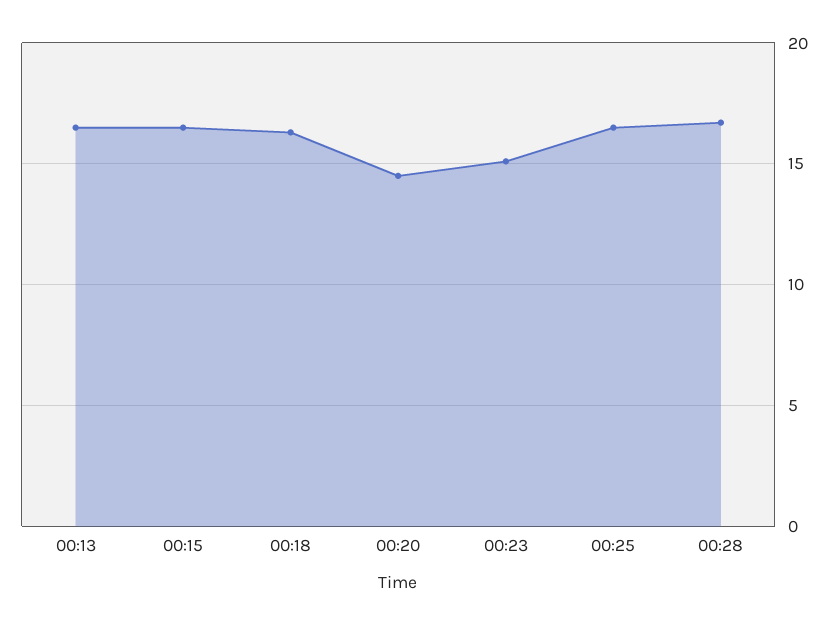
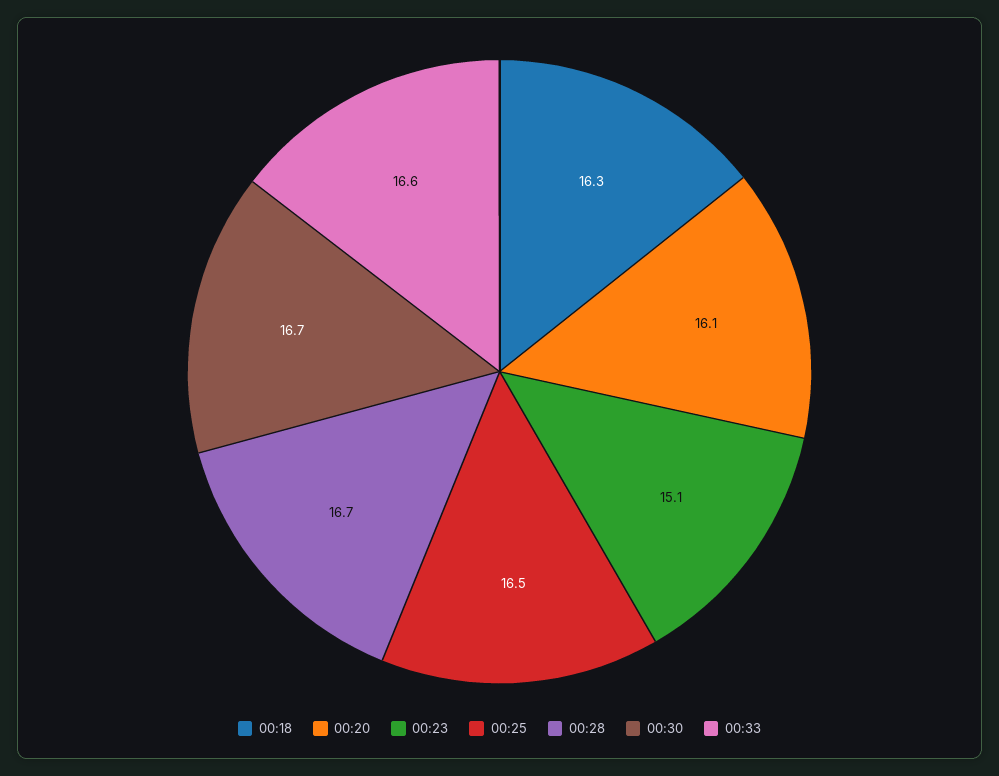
00:13: 16.5 -> none
00:15: 16.5 -> none
00:20: 14.5 -> 16.1
00:30: none -> 16.7
00:33: none -> 16.6

